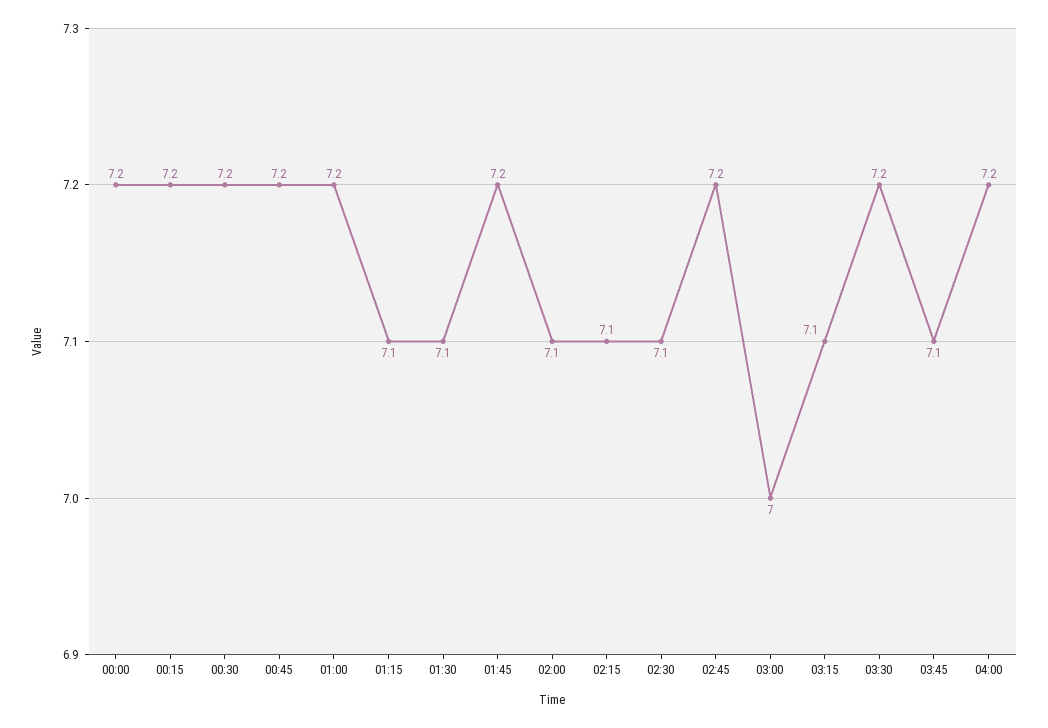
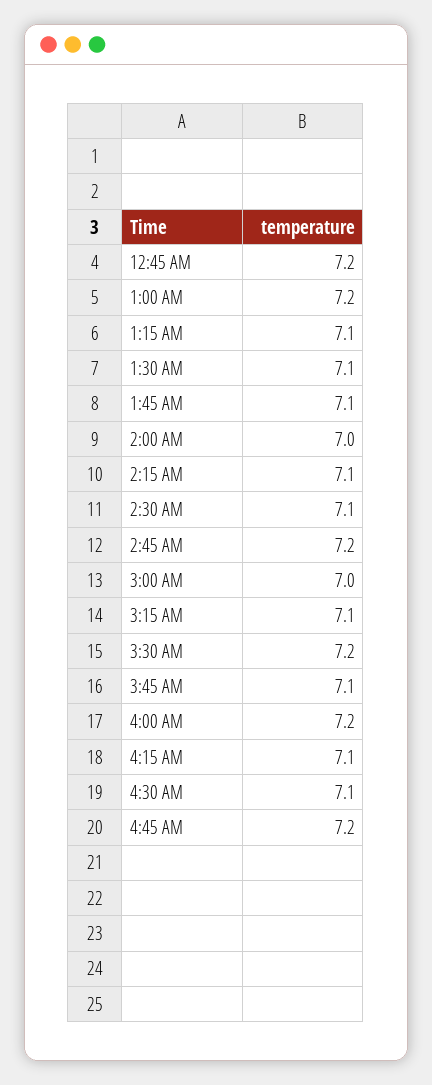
00:00: 7.2 -> none
00:15: 7.2 -> none
00:30: 7.2 -> none
01:45: 7.2 -> 7.1
02:00: 7.1 -> 7
4:15 AM: none -> 7.1
4:30 AM: none -> 7.1
4:45 AM: none -> 7.2

